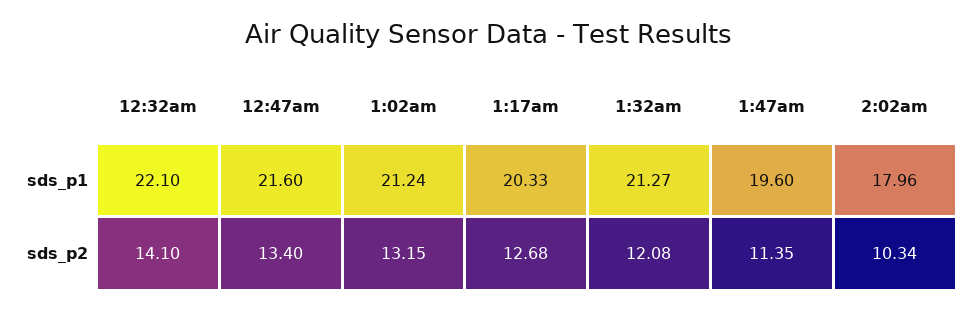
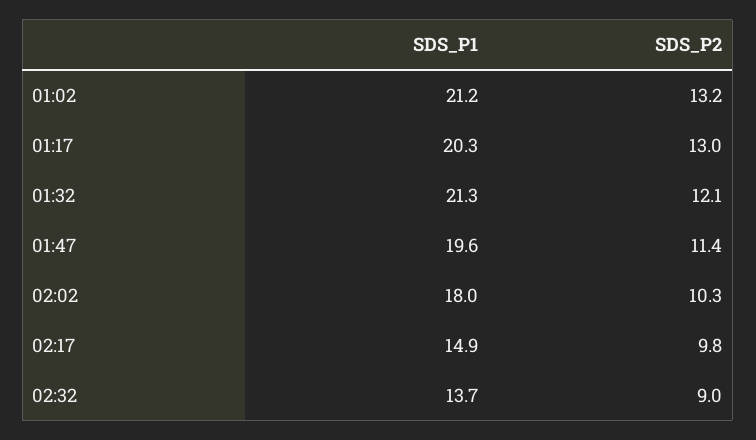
12:32am, sds_p1: 22.1 -> none
12:47am, sds_p1: 21.6 -> none
12:32am, sds_p2: 14.1 -> none
12:47am, sds_p2: 13.4 -> none
1:17am, sds_p2: 12.68 -> 13
02:17, sds_p1: none -> 14.9
02:17, sds_p2: none -> 9.8
02:32, sds_p1: none -> 13.7
02:32, sds_p2: none -> 9

